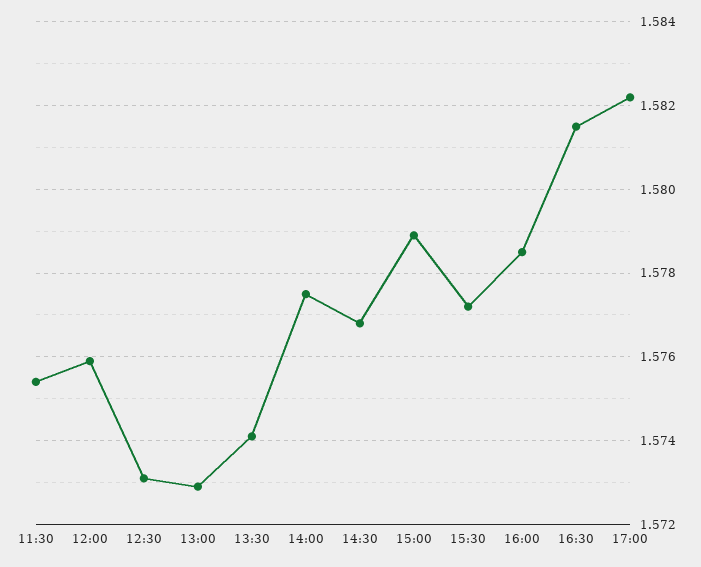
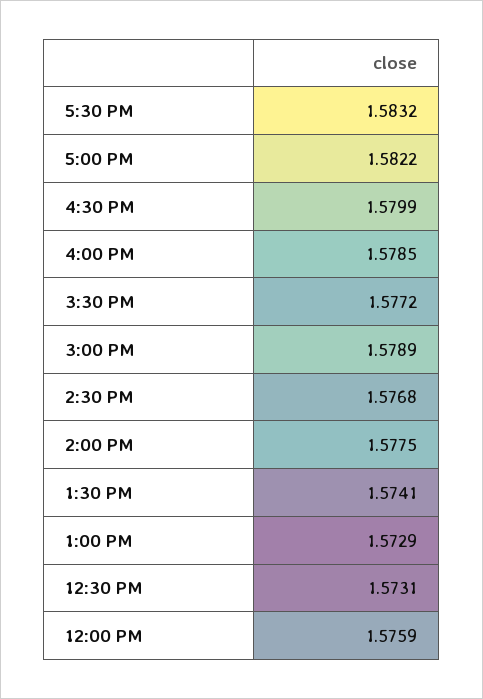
11:30: 1.5755 -> none
16:30: 1.5815 -> 1.5799
5:30 PM: none -> 1.5832

